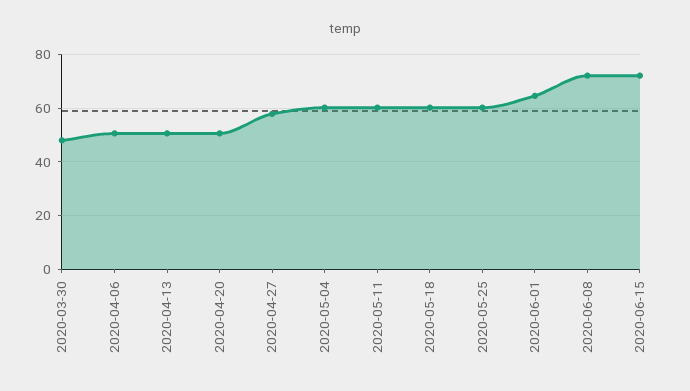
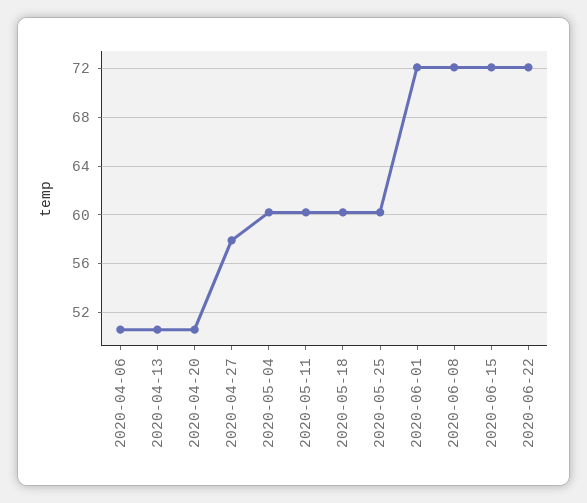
2020-03-30: 47.5 -> none
2020-06-01: 65 -> 72
2020-06-22: none -> 72

